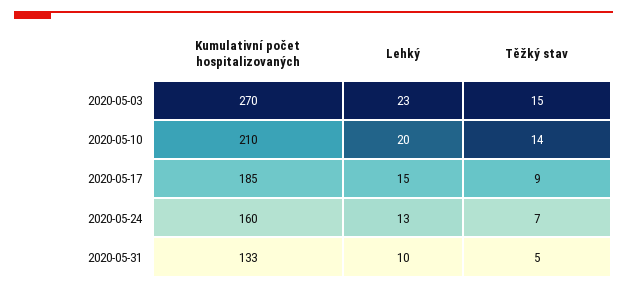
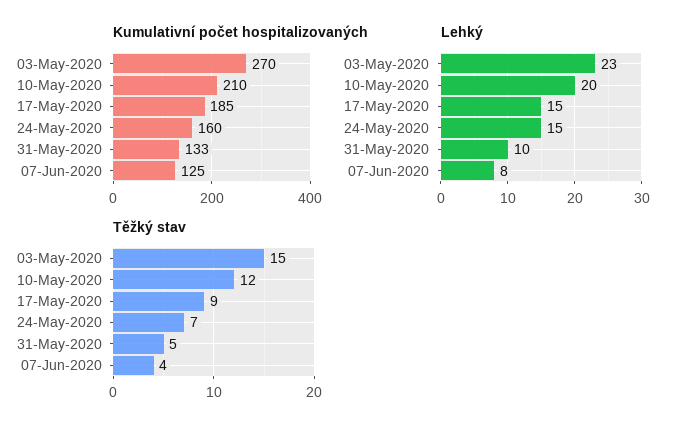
Těžký stav, 2020-05-10: 14 -> 12
Lehký, 2020-05-24: 13 -> 15
Kumulativní počet hospitalizovaných, 07-Jun-2020: none -> 125
Lehký, 07-Jun-2020: none -> 8
Těžký stav, 07-Jun-2020: none -> 4

